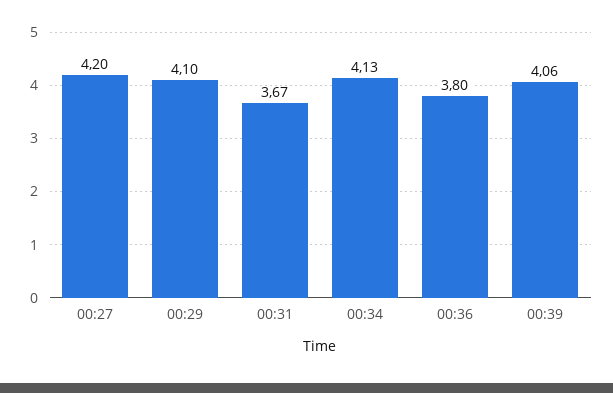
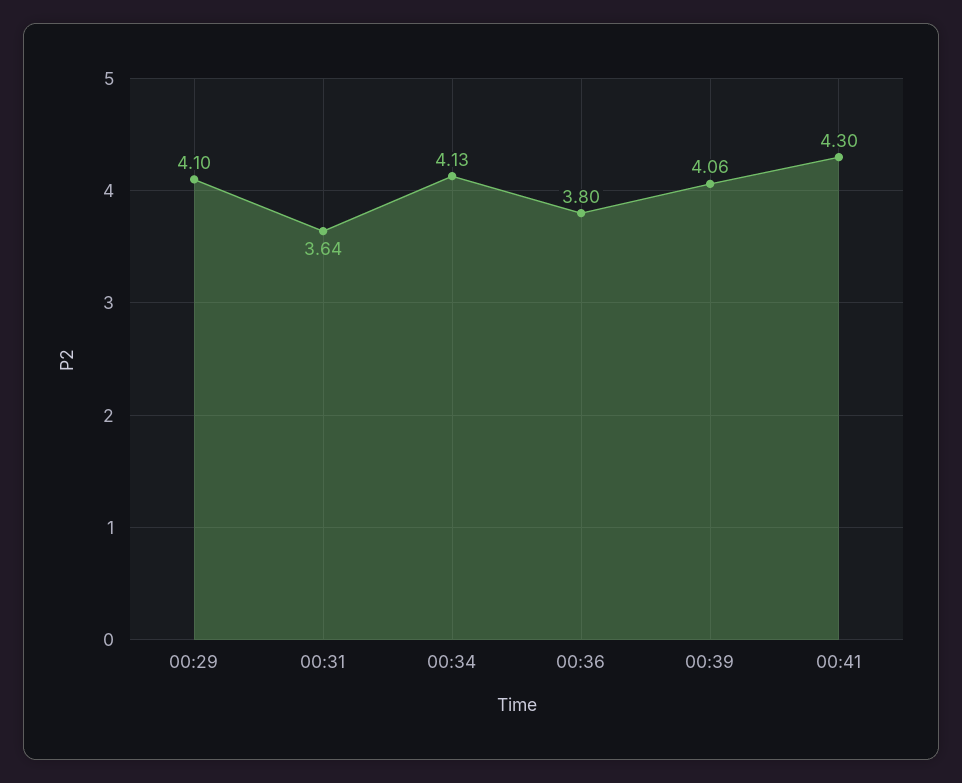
00:27: 4.2 -> none
00:31: 3.67 -> 3.64
00:41: none -> 4.3

